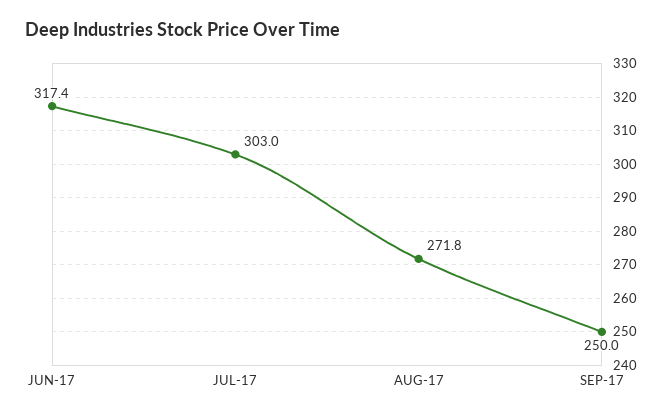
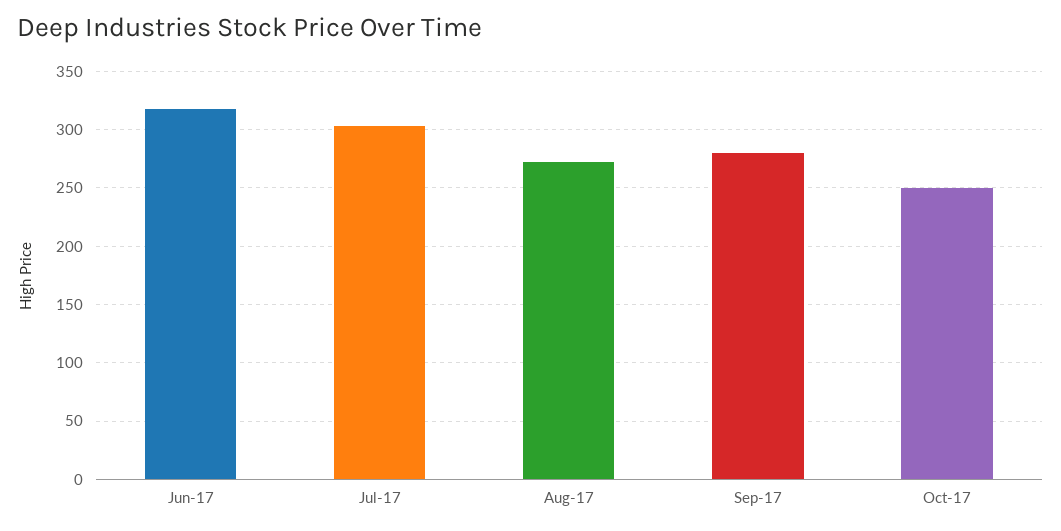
SEP-17: 250 -> 280
Oct-17: none -> 250

